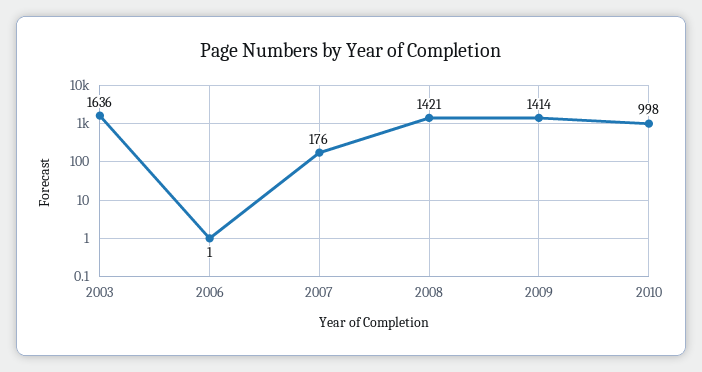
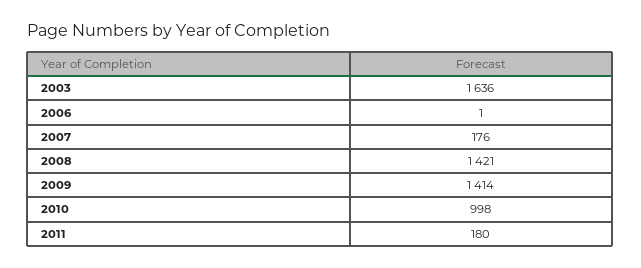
2011: none -> 180

